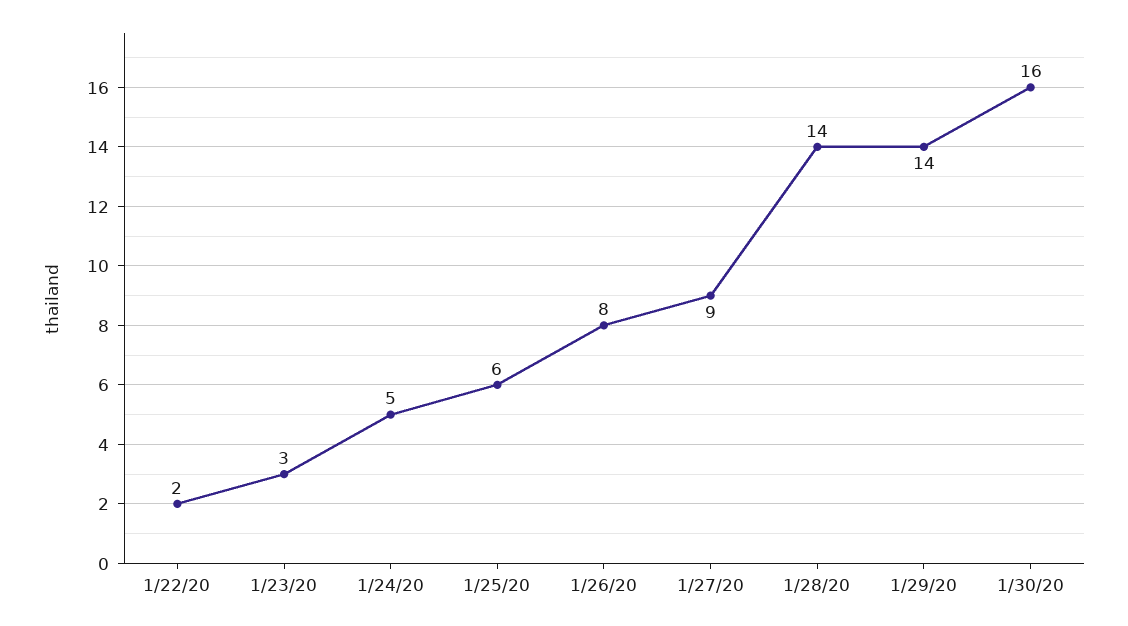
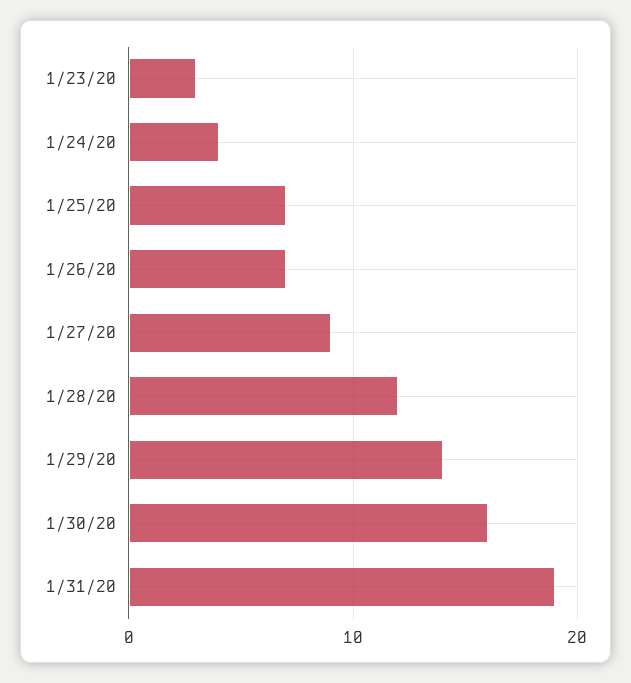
1/22/20: 2 -> none
1/24/20: 5 -> 4
1/25/20: 6 -> 7
1/26/20: 8 -> 7
1/28/20: 14 -> 12
1/31/20: none -> 19

